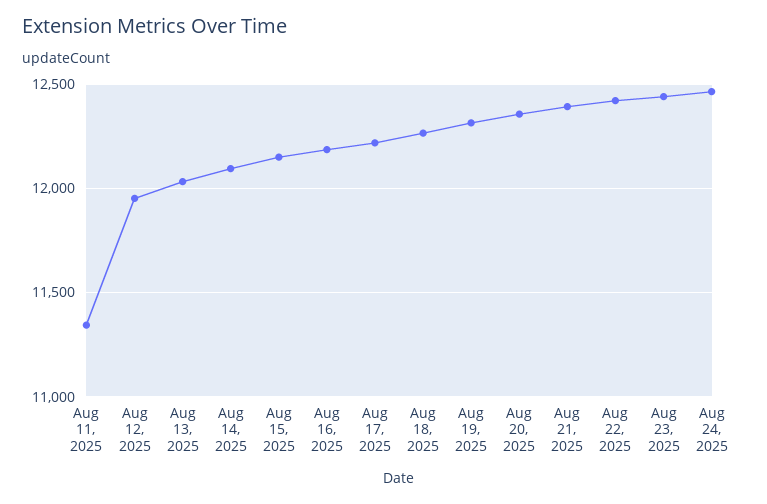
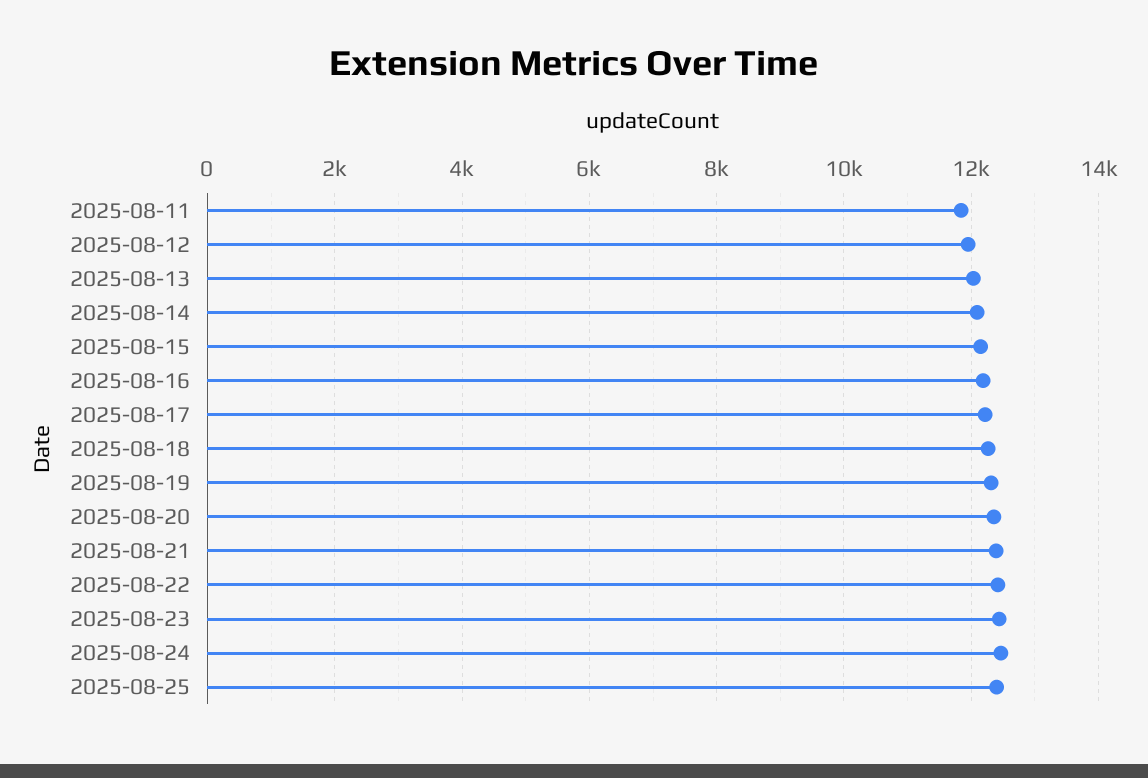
Aug 11, 2025: 11350 -> 11800
2025-08-25: none -> 12400

